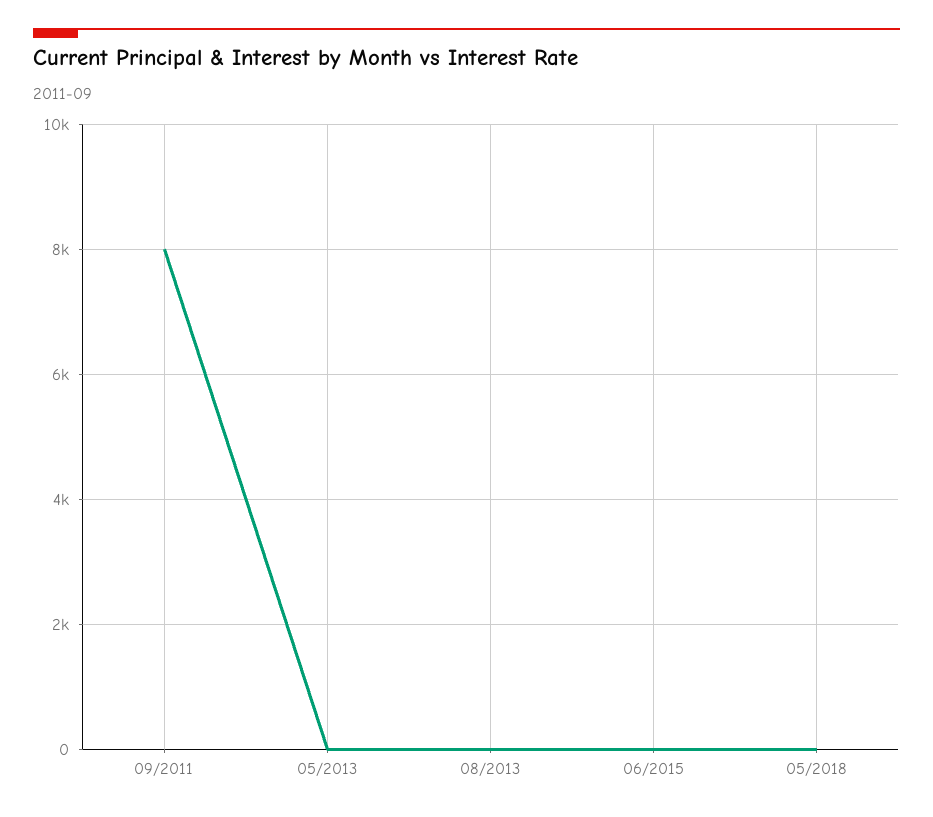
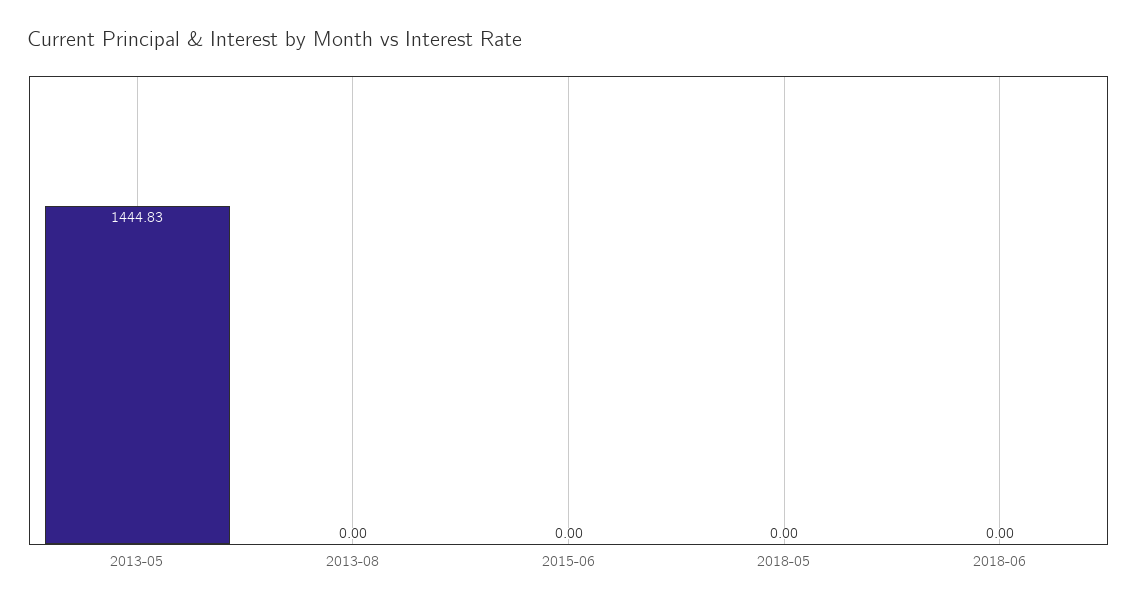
09/2011: 8000 -> none
05/2013: 0 -> 1444.83
2018-06: none -> 0

